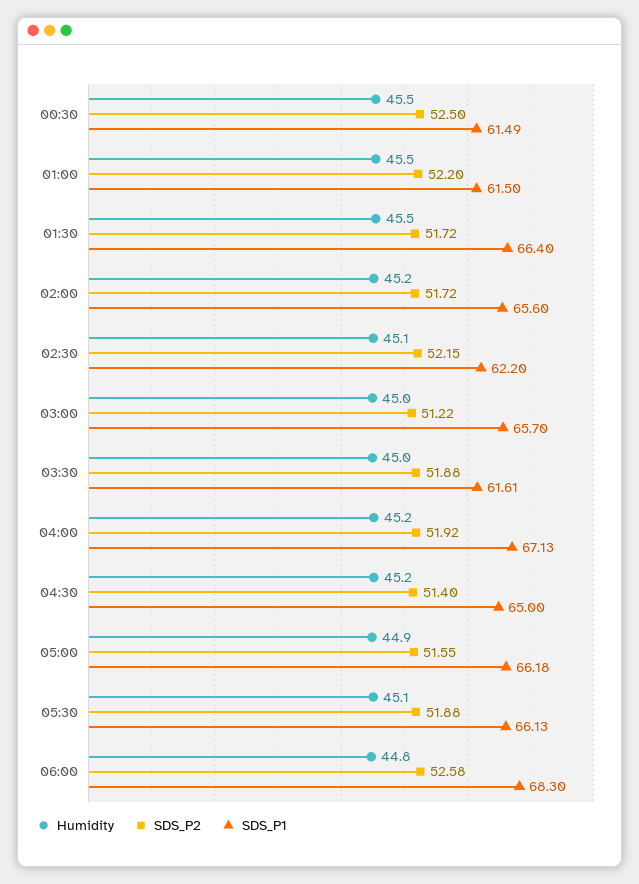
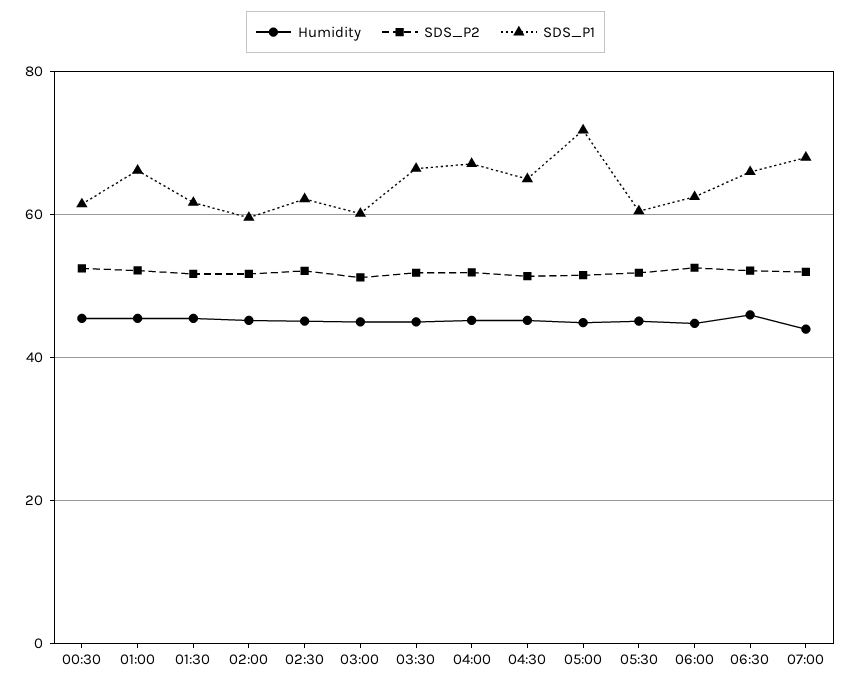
SDS_P1, 01:00: 61.5 -> 66
SDS_P1, 01:30: 66.4 -> 62
SDS_P1, 02:00: 65.6 -> 60
SDS_P1, 03:00: 65.7 -> 60
SDS_P1, 03:30: 61.61 -> 66
SDS_P1, 05:00: 66.18 -> 72
SDS_P1, 05:30: 66.13 -> 60
SDS_P1, 06:00: 68.3 -> 62
Humidity, 06:30: none -> 46
SDS_P2, 06:30: none -> 52
SDS_P1, 06:30: none -> 66
Humidity, 07:00: none -> 44
SDS_P2, 07:00: none -> 52
SDS_P1, 07:00: none -> 68

